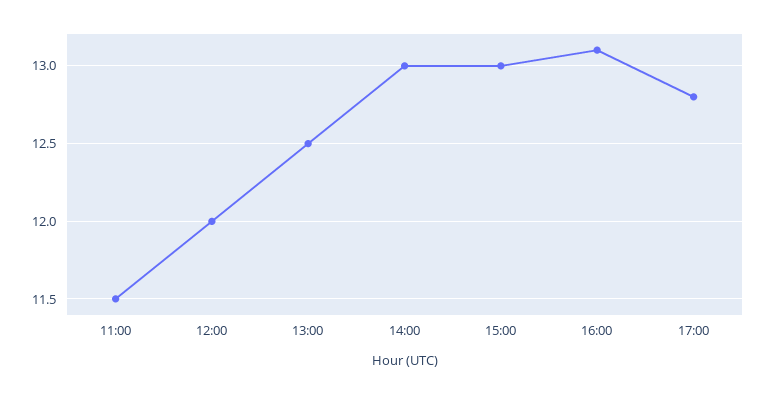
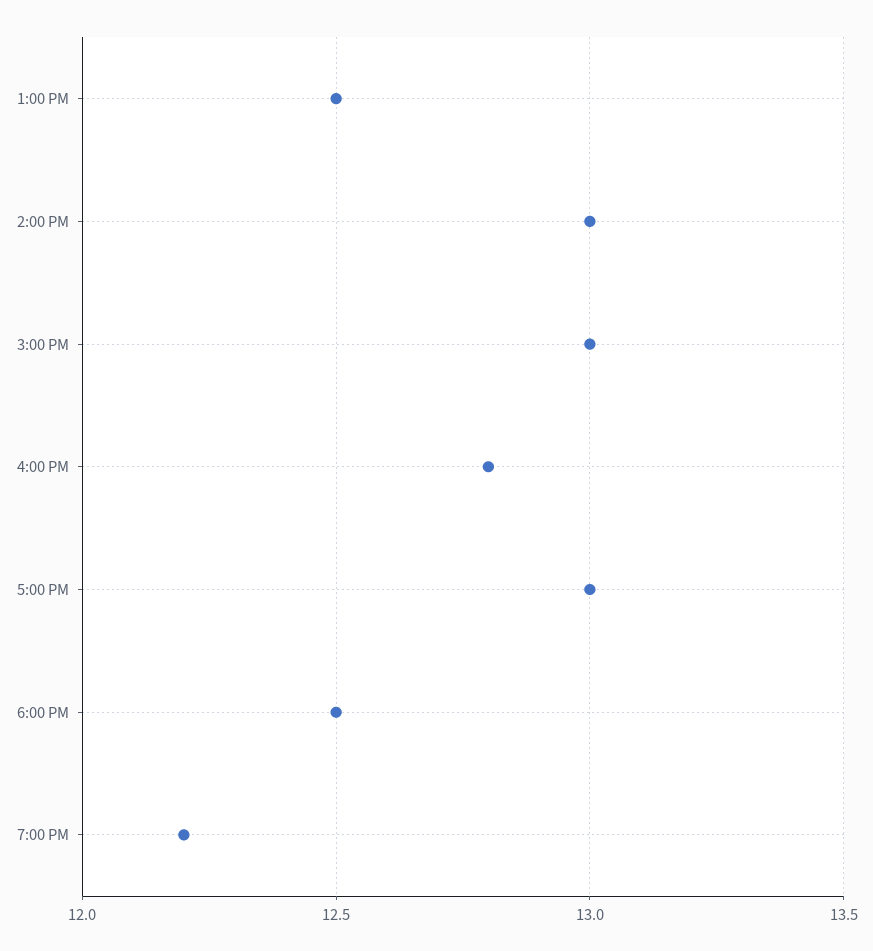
11:00: 11.5 -> none
12:00: 12 -> none
16:00: 13.1 -> 12.8
17:00: 12.8 -> 13
6:00 PM: none -> 12.5
7:00 PM: none -> 12.2

